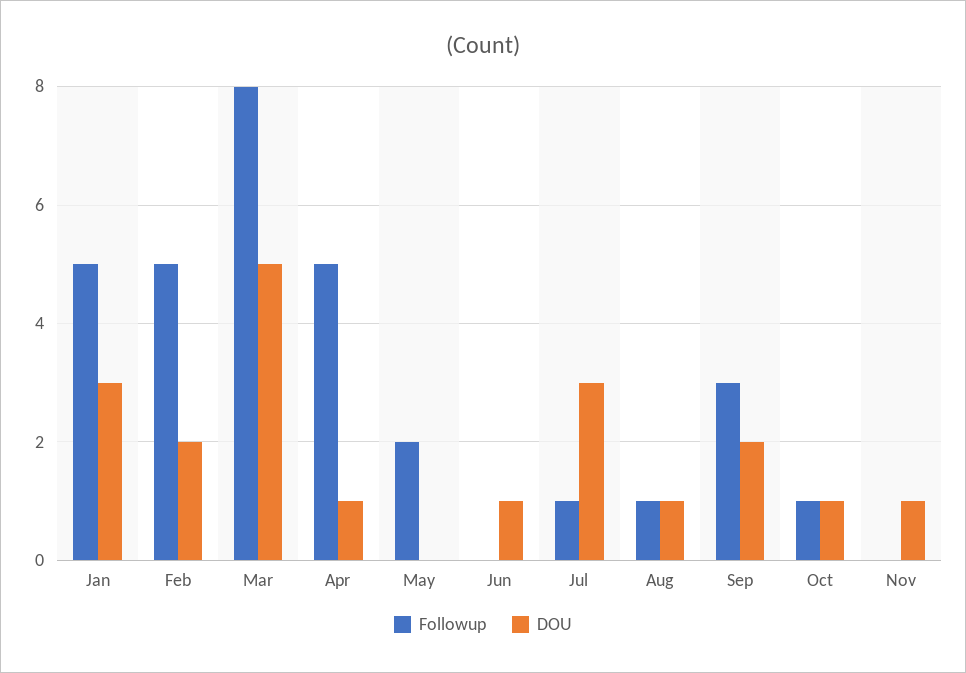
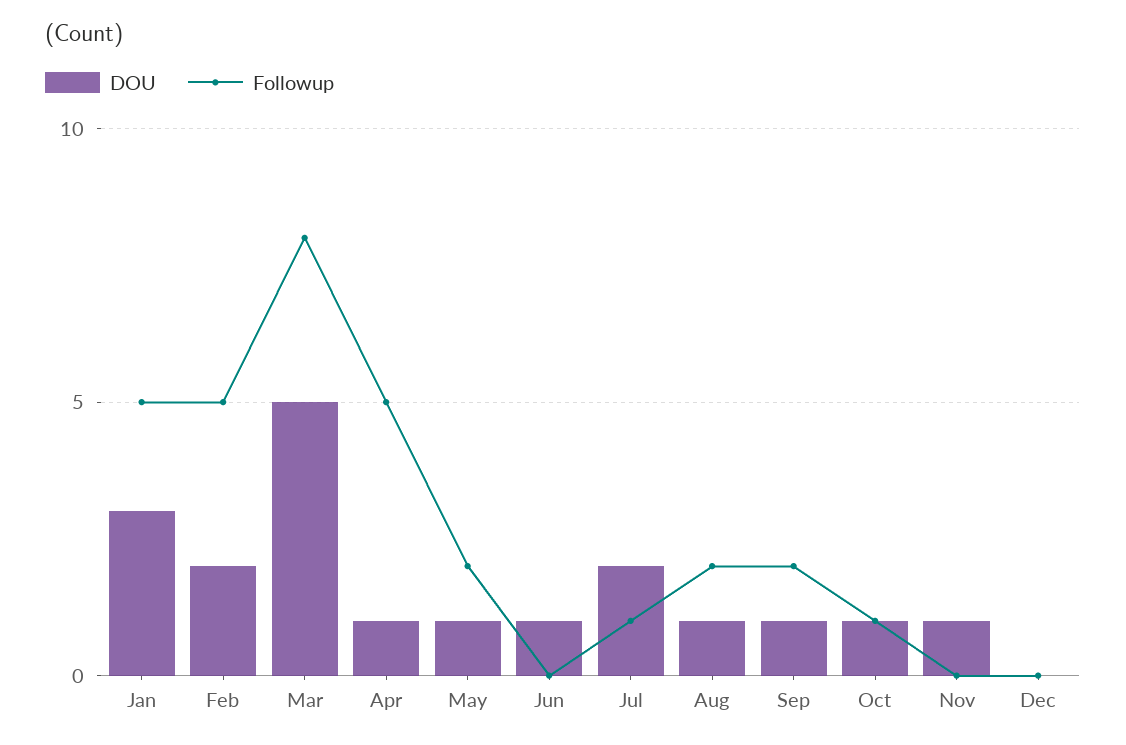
DOU, May: 0 -> 1
DOU, Jul: 3 -> 2
Followup, Aug: 1 -> 2
Followup, Sep: 3 -> 2
DOU, Sep: 2 -> 1
DOU, Dec: none -> 0
Followup, Dec: none -> 0

